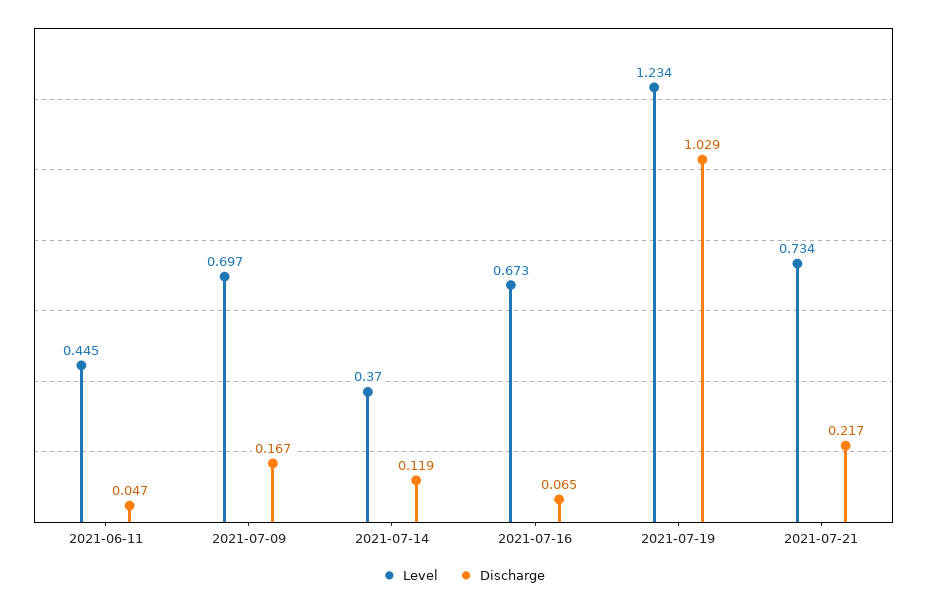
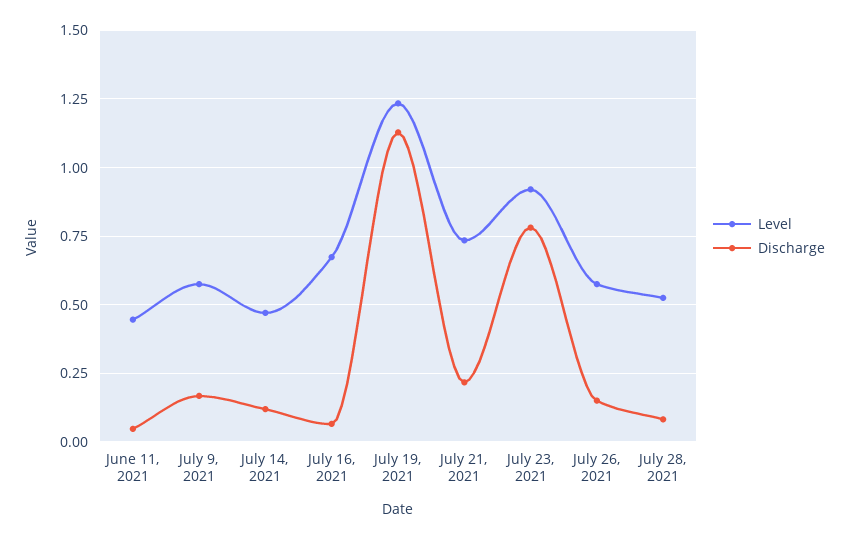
Level, 2021-07-09: 0.697 -> 0.575
Level, 2021-07-14: 0.37 -> 0.475
Discharge, 2021-07-19: 1.029 -> 1.125
Level, July 23, 2021: none -> 0.925
Discharge, July 23, 2021: none -> 0.775
Level, July 26, 2021: none -> 0.575
Discharge, July 26, 2021: none -> 0.15
Level, July 28, 2021: none -> 0.525
Discharge, July 28, 2021: none -> 0.075

